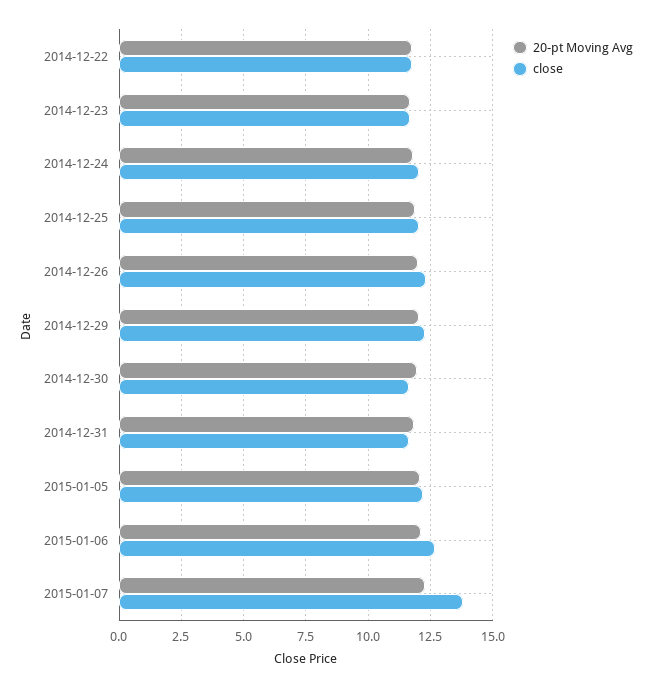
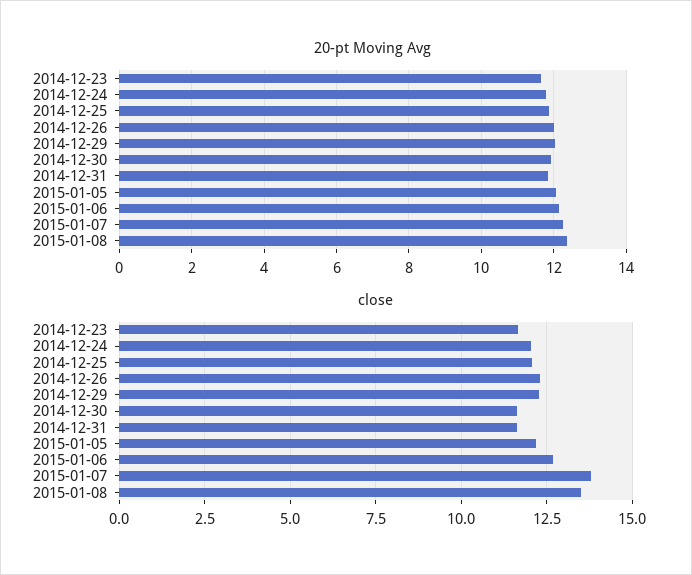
20-pt Moving Avg, 2014-12-22: 11.75 -> none
close, 2014-12-22: 11.75 -> none
20-pt Moving Avg, 2015-01-08: none -> 12.4
close, 2015-01-08: none -> 13.5

